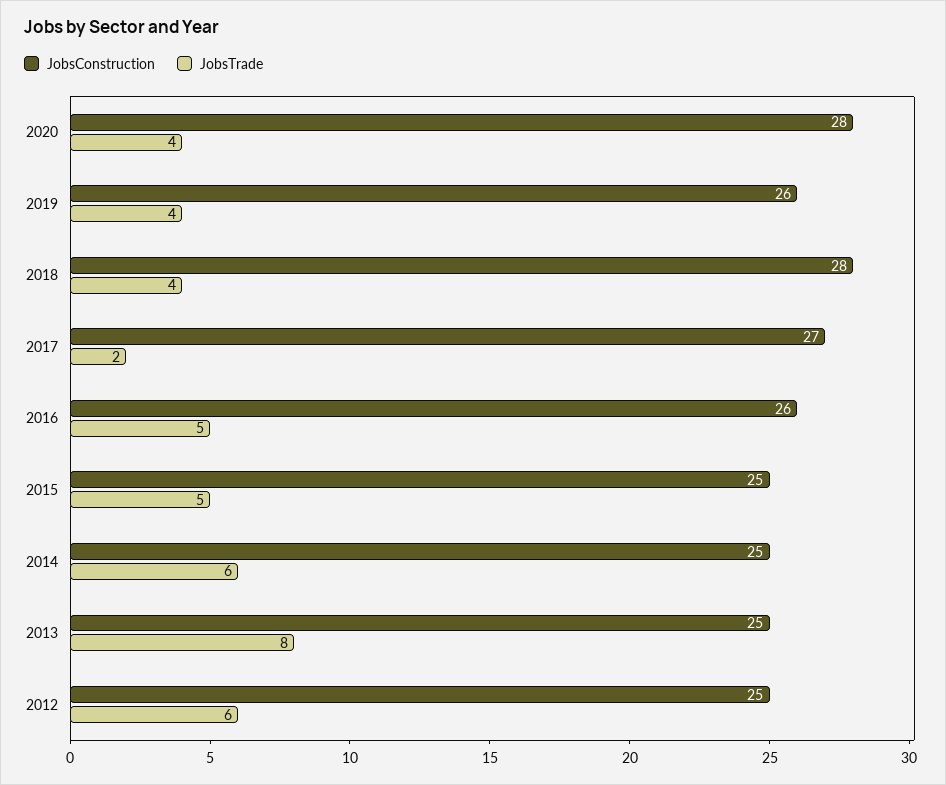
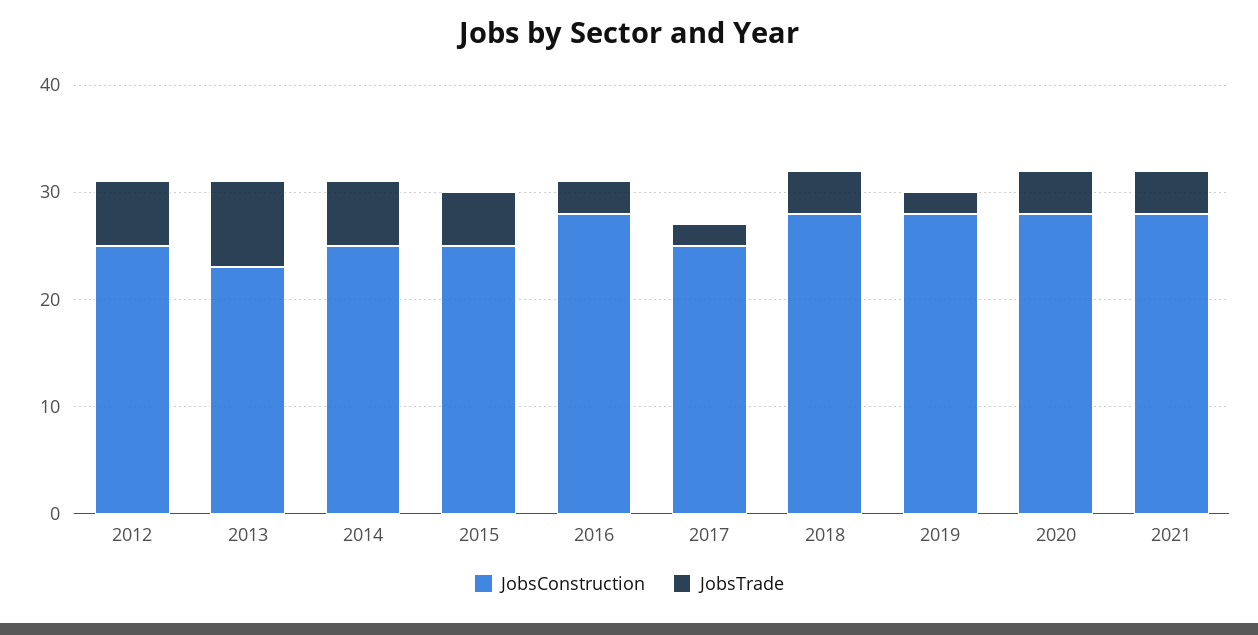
JobsConstruction, 2019: 26 -> 28
JobsTrade, 2019: 4 -> 2
JobsConstruction, 2017: 27 -> 25
JobsConstruction, 2016: 26 -> 28
JobsTrade, 2016: 5 -> 3
JobsConstruction, 2013: 25 -> 23
JobsConstruction, 2021: none -> 28
JobsTrade, 2021: none -> 4

